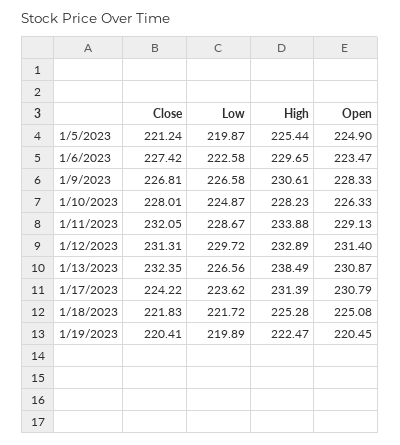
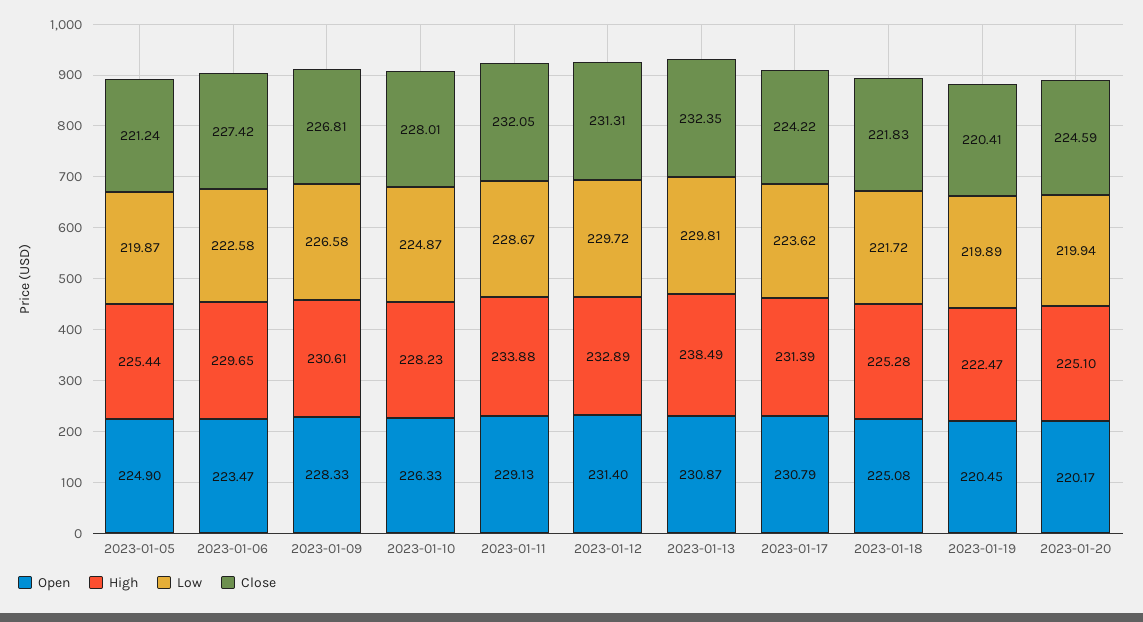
Low, 1/13/2023: 226.56 -> 229.81
Open, 2023-01-20: none -> 220.17
High, 2023-01-20: none -> 225.1
Low, 2023-01-20: none -> 219.94
Close, 2023-01-20: none -> 224.59

